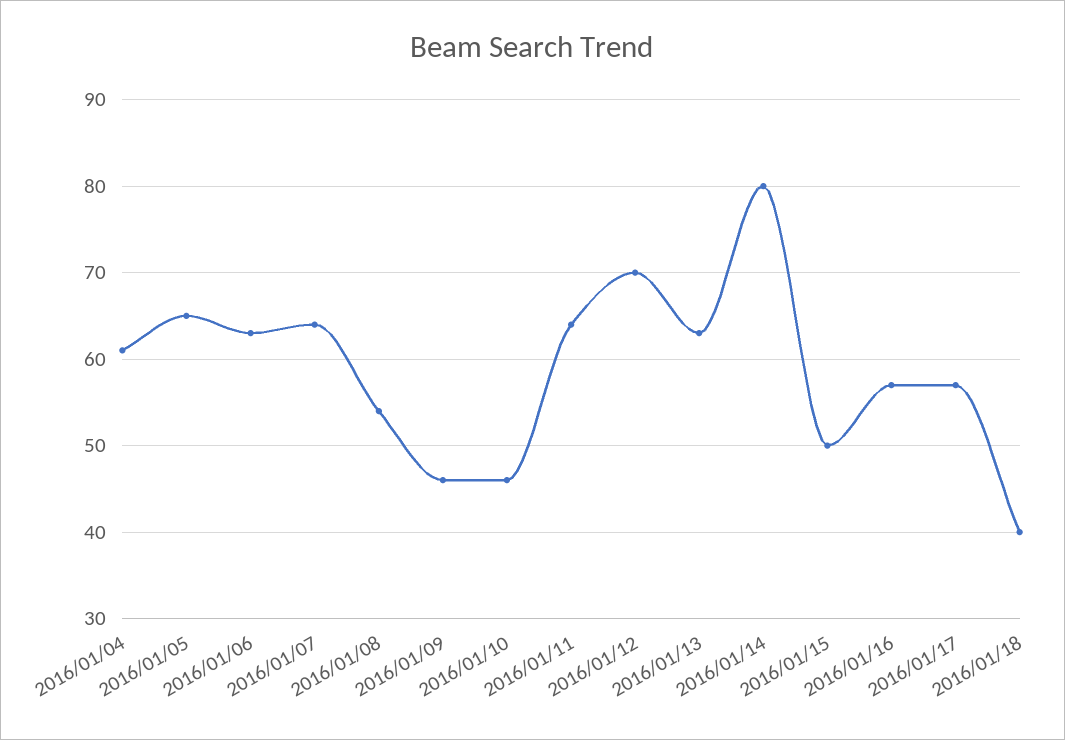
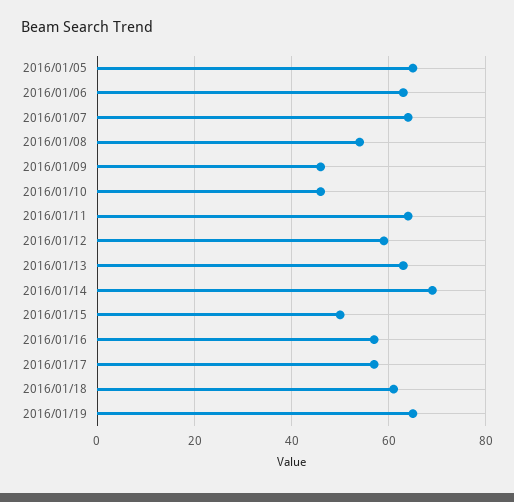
2016/01/04: 61 -> none
2016/01/12: 70 -> 60
2016/01/14: 80 -> 70
2016/01/18: 40 -> 60
2016/01/19: none -> 65

